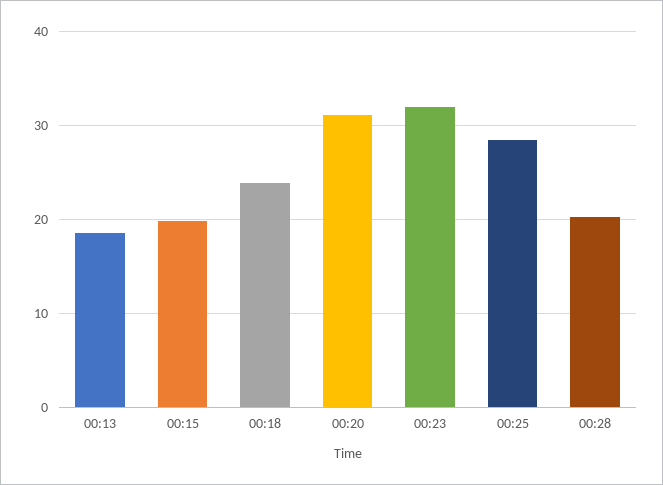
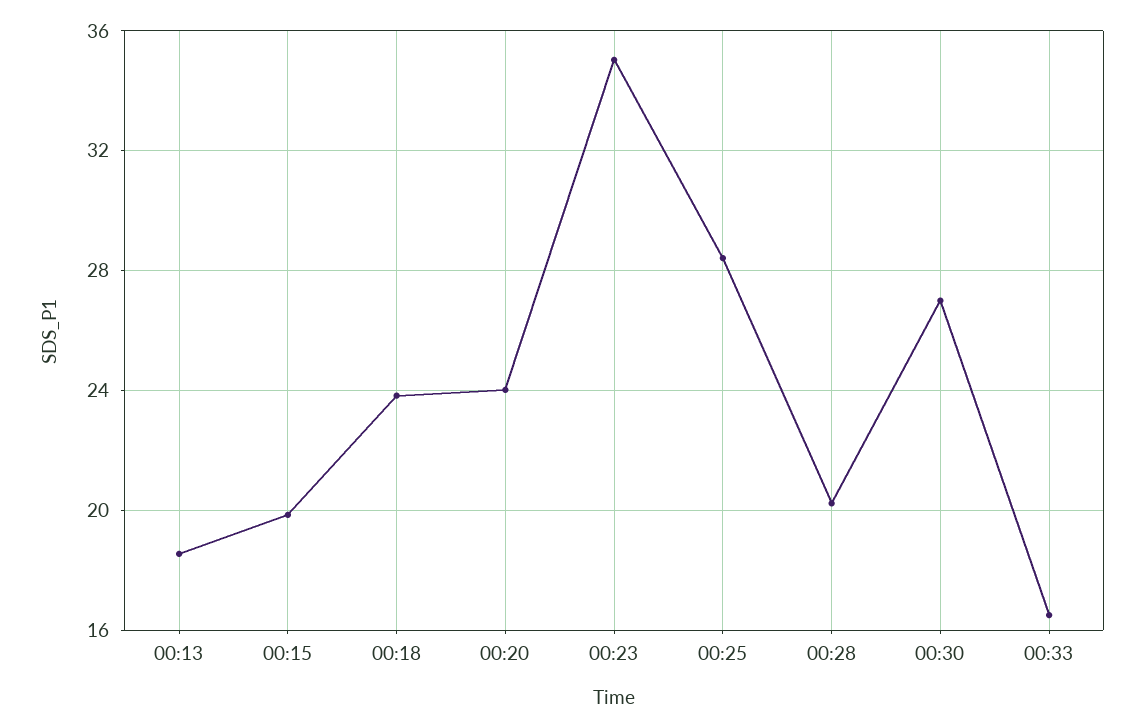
00:20: 31 -> 24
00:23: 32 -> 35
00:30: none -> 27
00:33: none -> 16.5

